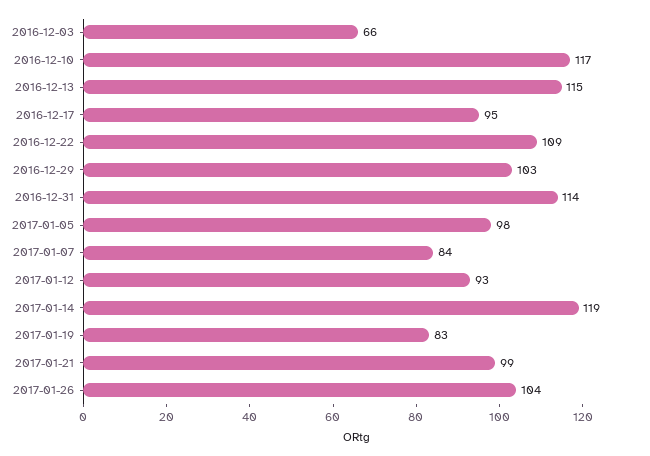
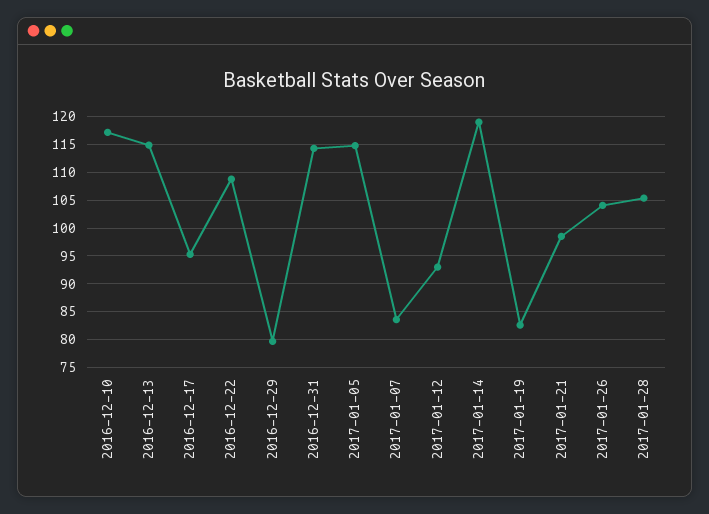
2016-12-03: 66 -> none
2016-12-29: 103 -> 80
2017-01-05: 98 -> 115
2017-01-28: none -> 105

